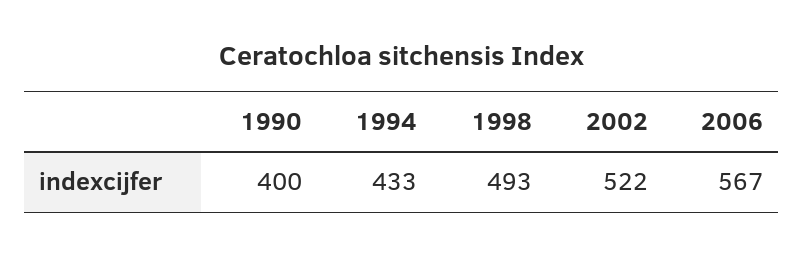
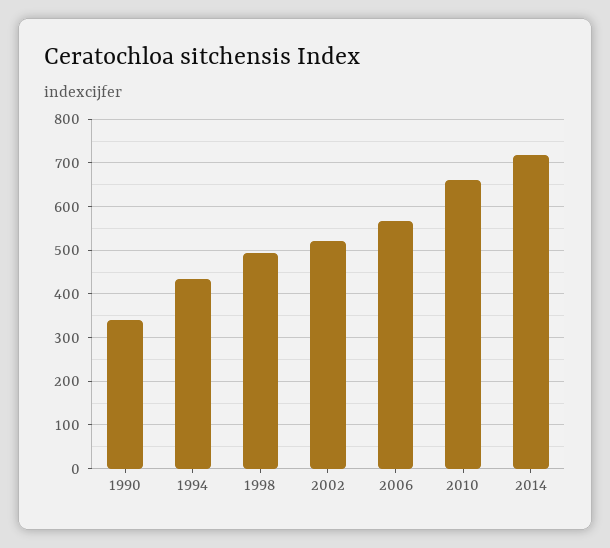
1990: 400 -> 340
2010: none -> 660
2014: none -> 720

